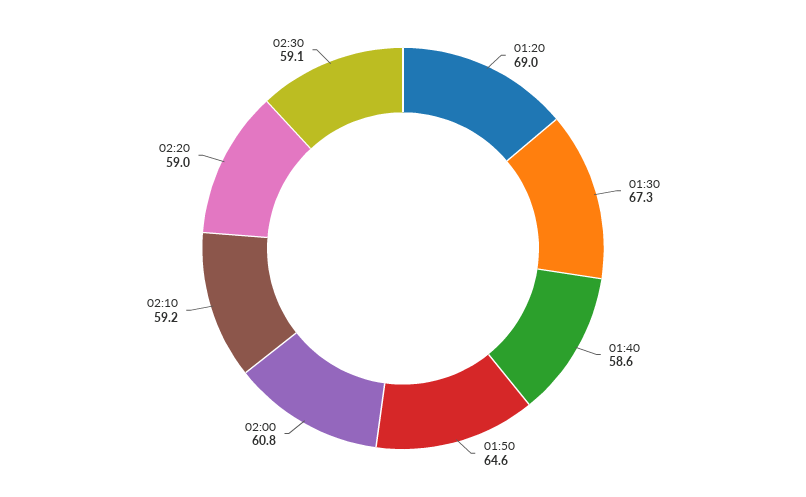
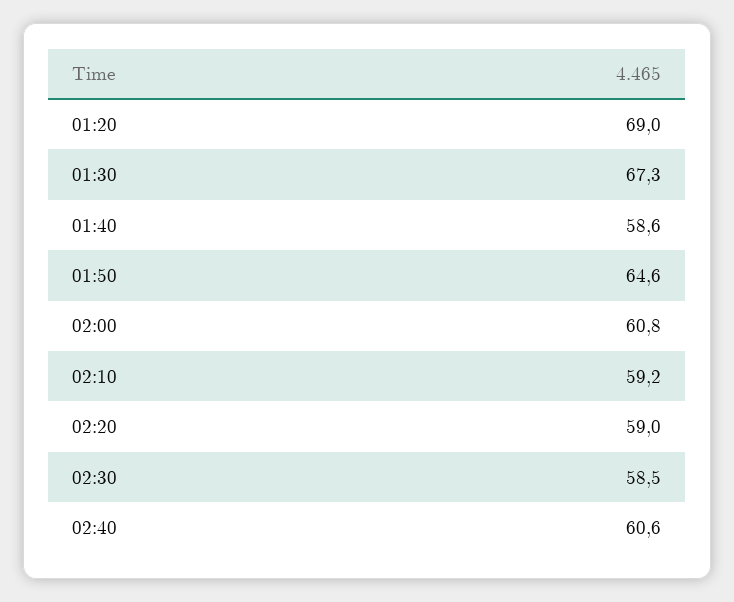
02:30: 59.1 -> 58.5
02:40: none -> 60.6

